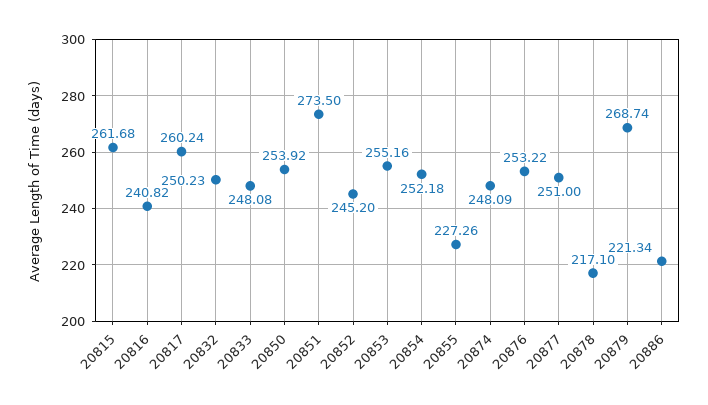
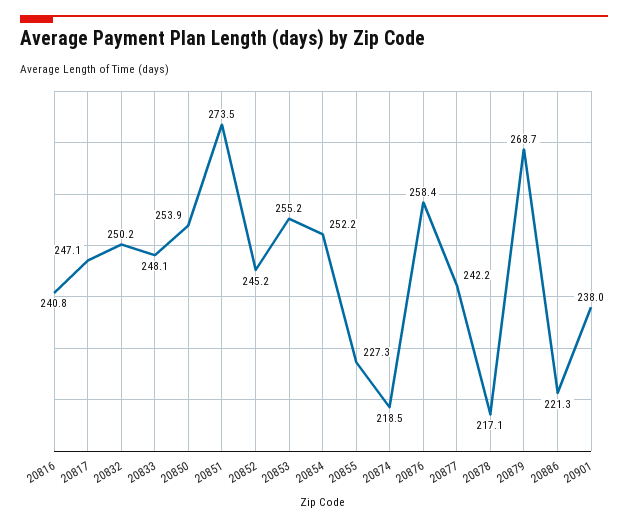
20815: 261.68 -> none
20817: 260.24 -> 247.1
20874: 248.09 -> 218.5
20876: 253.22 -> 258.4
20877: 251 -> 242.2
20901: none -> 238

